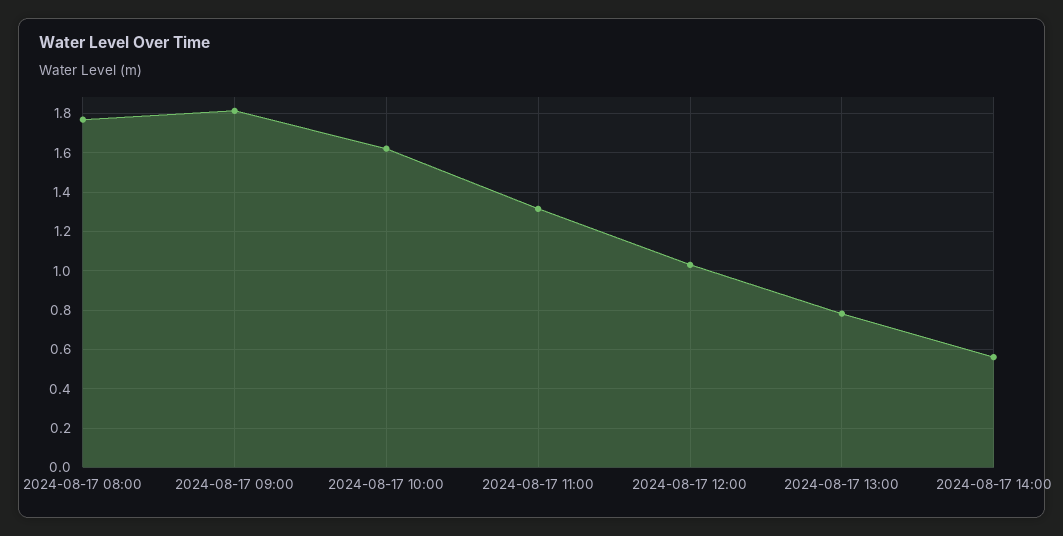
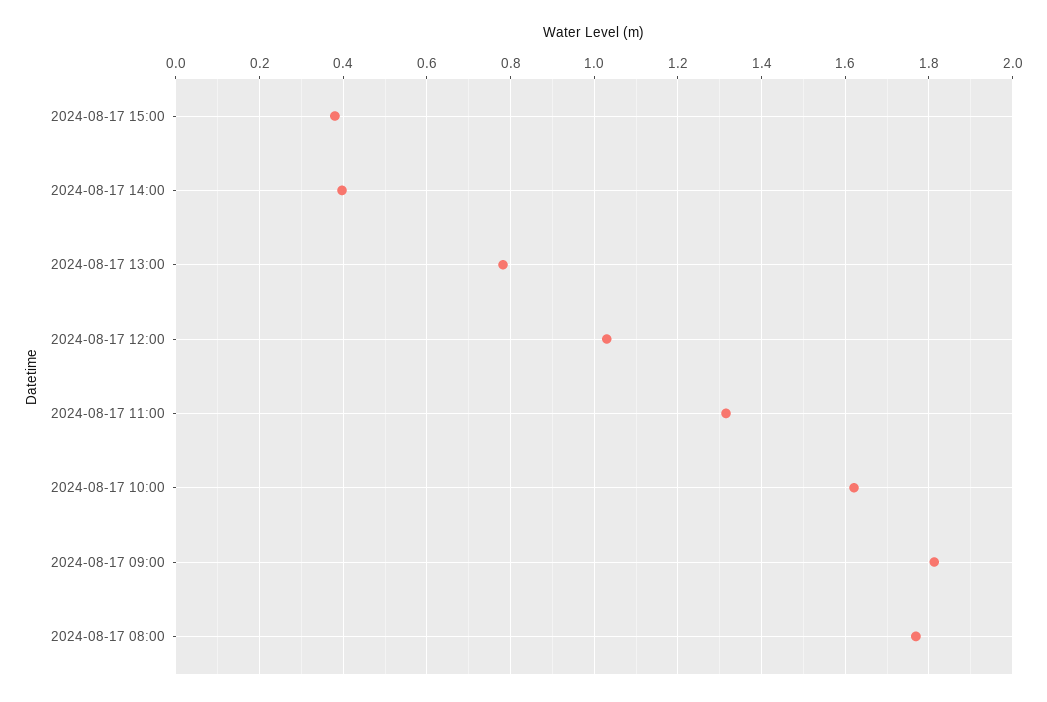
2024-08-17 14:00: 0.55 -> 0.4
2024-08-17 15:00: none -> 0.38

